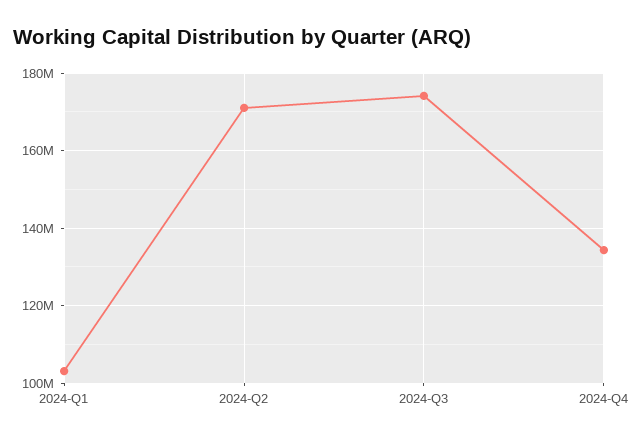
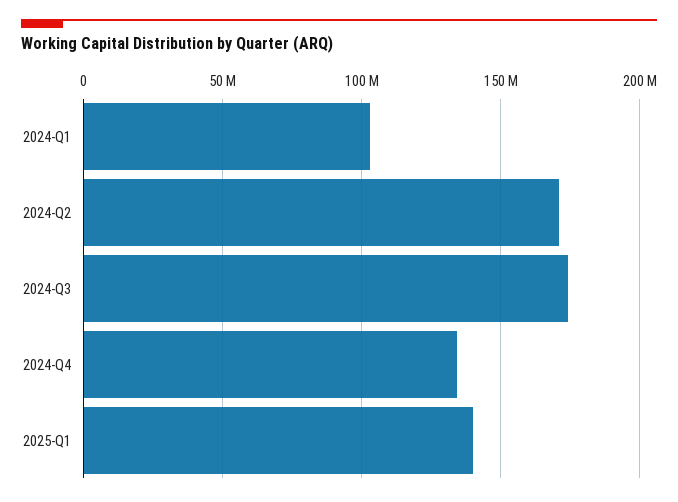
2025-Q1: none -> 140000000

